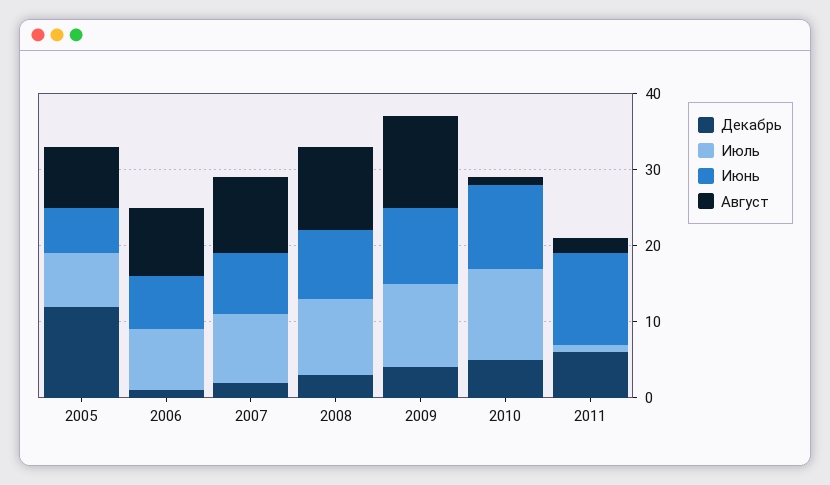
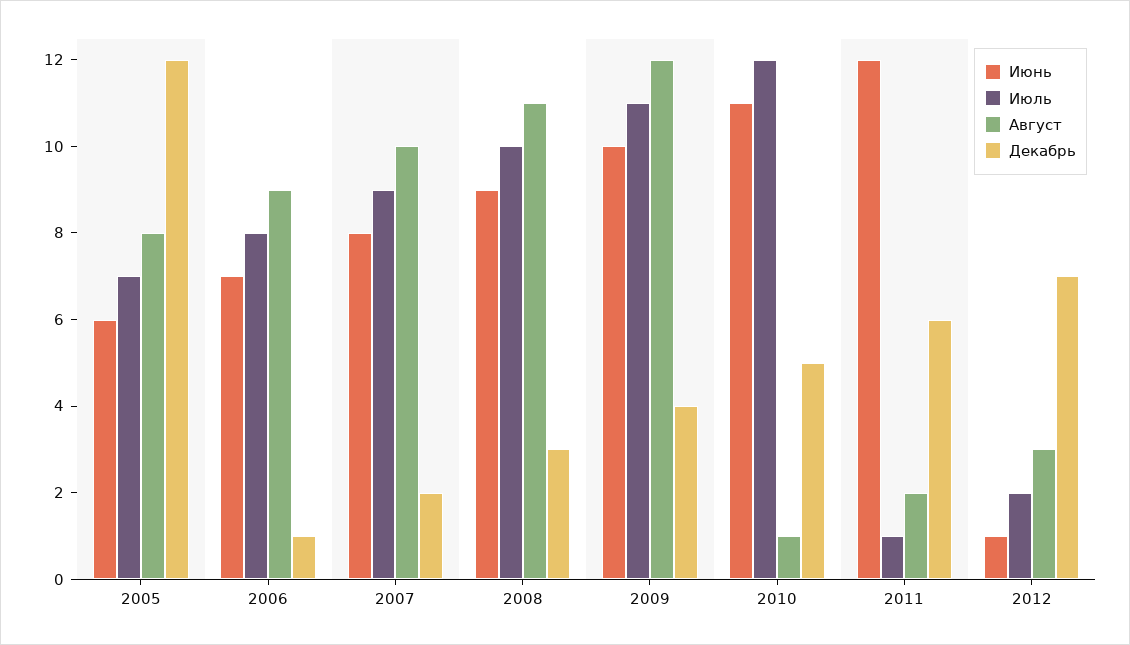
Июнь, 2012: none -> 1
Июль, 2012: none -> 2
Август, 2012: none -> 3
Декабрь, 2012: none -> 7

